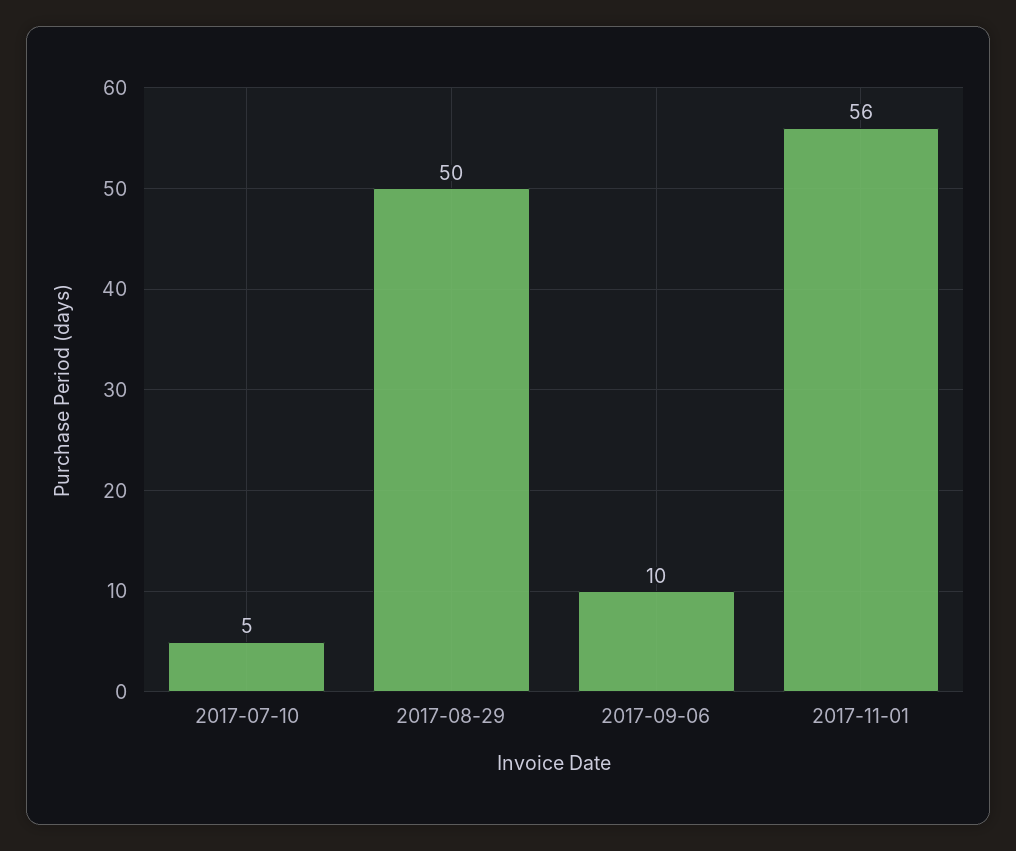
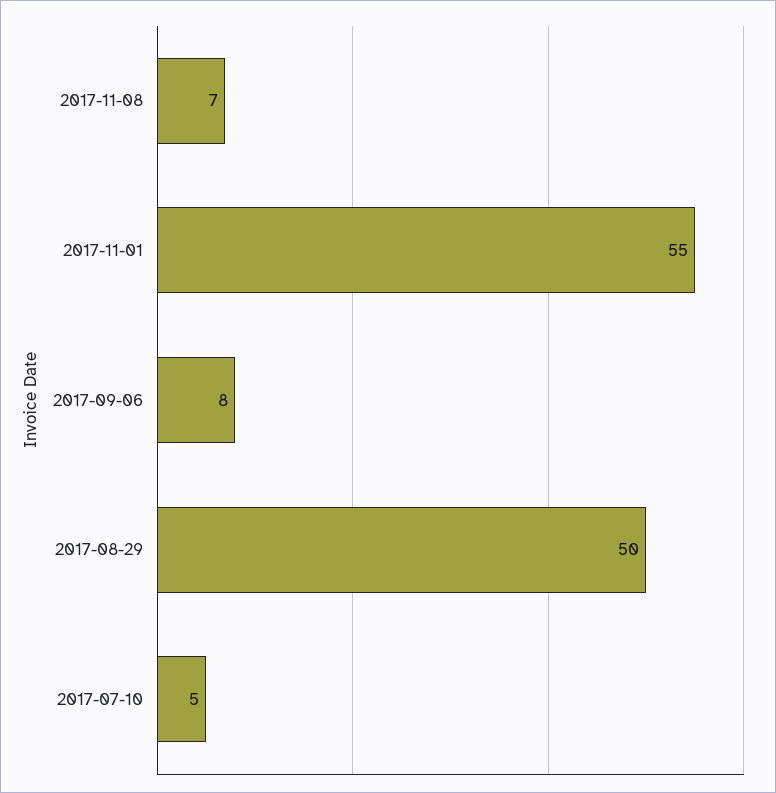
2017-09-06: 10 -> 8
2017-11-01: 56 -> 55
2017-11-08: none -> 7

